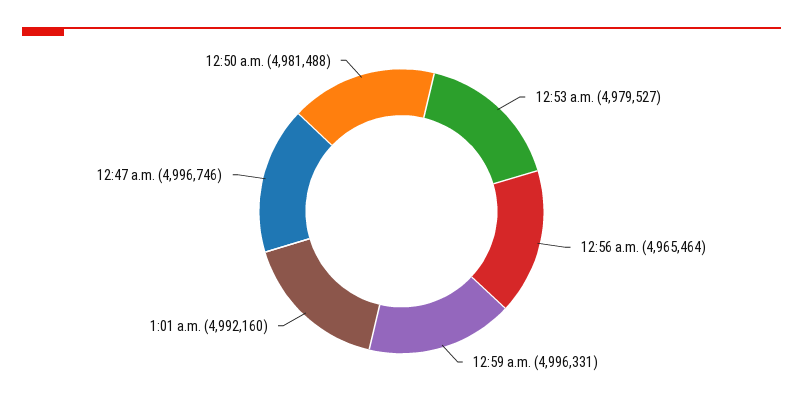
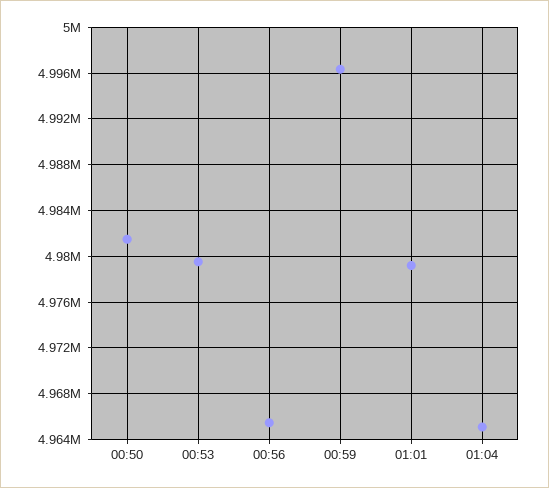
1:01 a.m.: 4992160 -> 4979000
12:47 a.m.: 4996746 -> none
01:04: none -> 4965000

